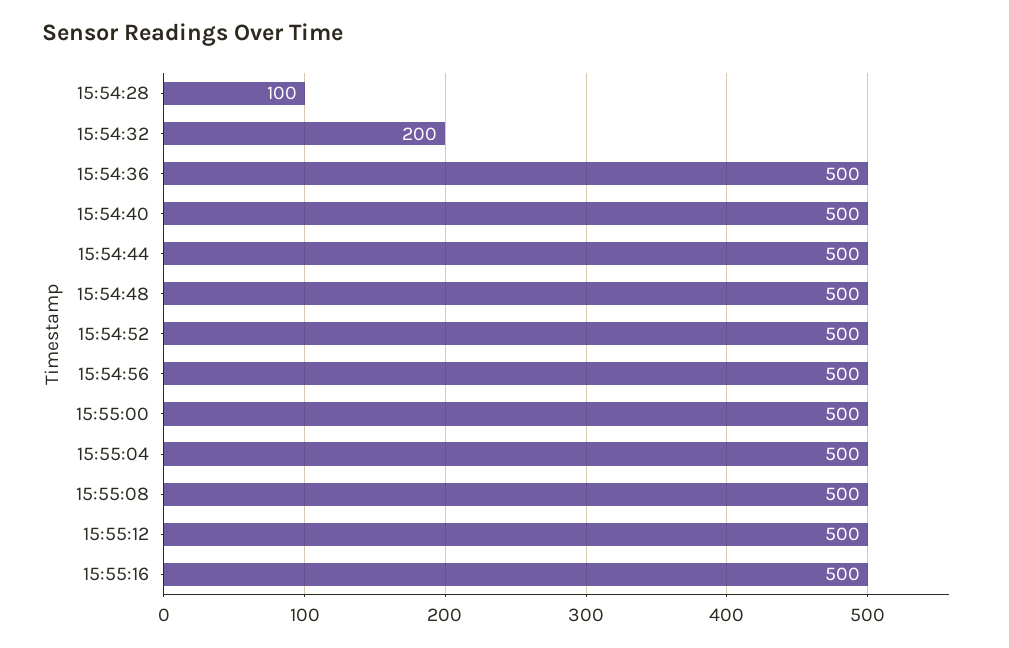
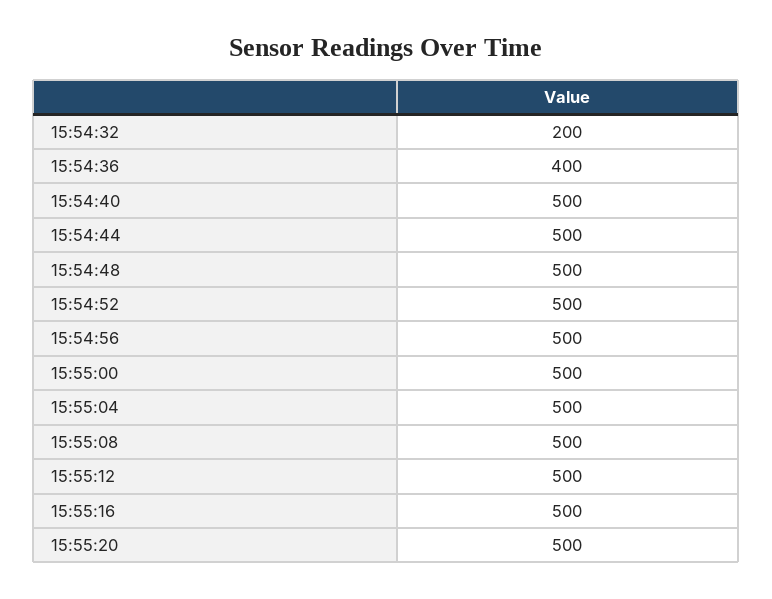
15:54:28: 100 -> none
15:54:36: 500 -> 400
15:55:20: none -> 500

